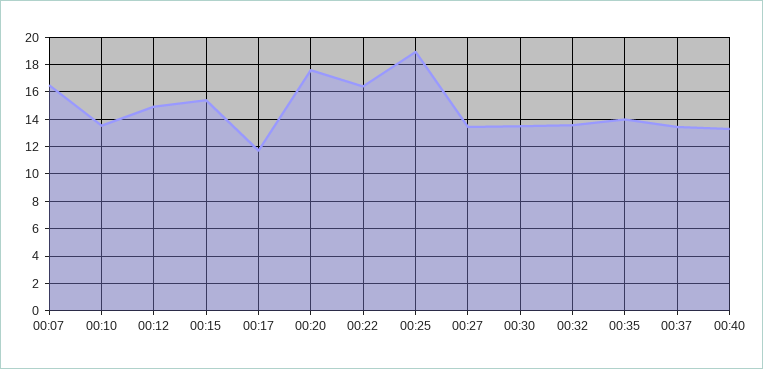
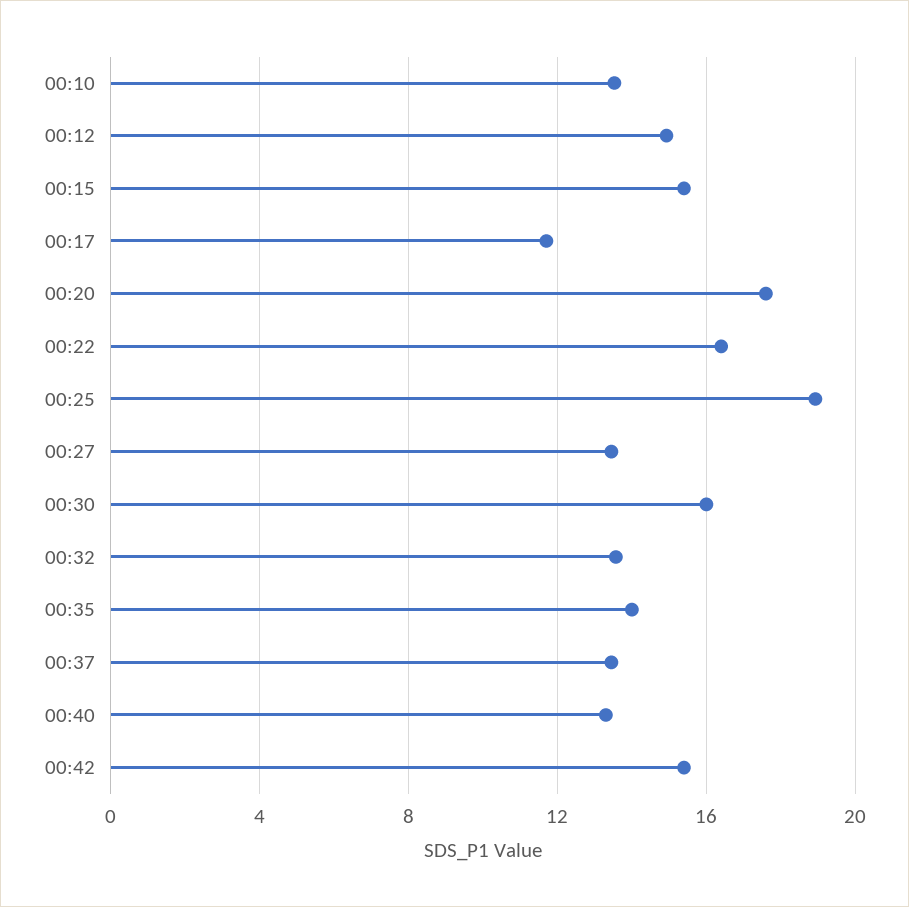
00:07: 16.5 -> none
00:30: 13.5 -> 16
00:42: none -> 15.5

